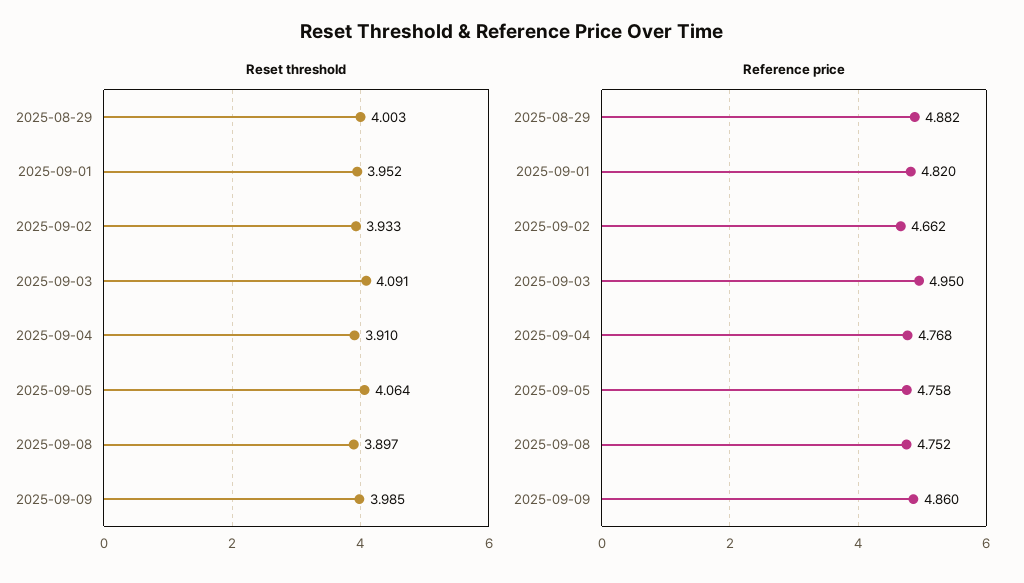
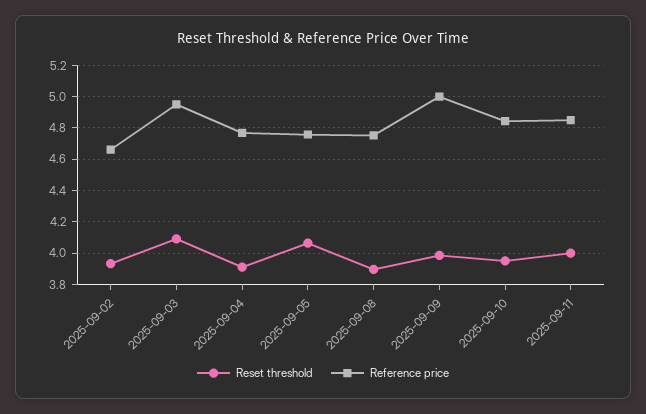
Reset threshold, 2025-08-29: 4.003 -> none
Reset threshold, 2025-09-01: 3.952 -> none
Reference price, 2025-08-29: 4.882 -> none
Reference price, 2025-09-01: 4.82 -> none
Reference price, 2025-09-09: 4.86 -> 5
Reset threshold, 2025-09-10: none -> 3.95
Reference price, 2025-09-10: none -> 4.85
Reset threshold, 2025-09-11: none -> 4
Reference price, 2025-09-11: none -> 4.85

